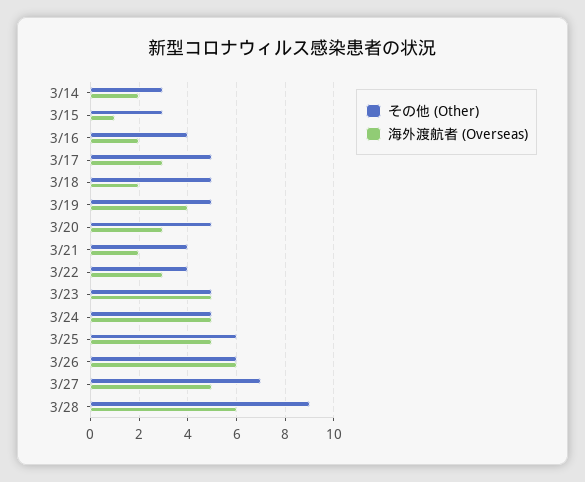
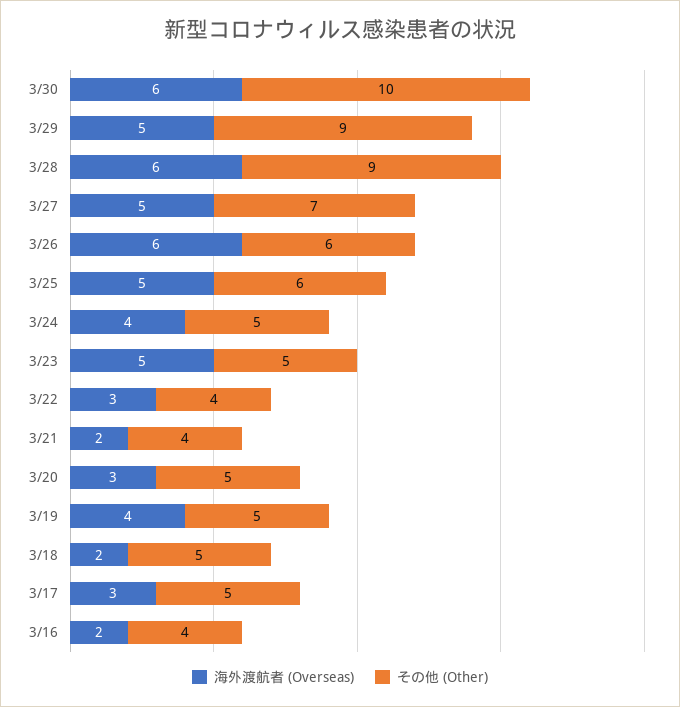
その他 (Other), 3/14: 3 -> none
海外渡航者 (Overseas), 3/14: 2 -> none
その他 (Other), 3/15: 3 -> none
海外渡航者 (Overseas), 3/15: 1 -> none
海外渡航者 (Overseas), 3/24: 5 -> 4
海外渡航者 (Overseas), 3/30: none -> 6
その他 (Other), 3/30: none -> 10
海外渡航者 (Overseas), 3/29: none -> 5
その他 (Other), 3/29: none -> 9

